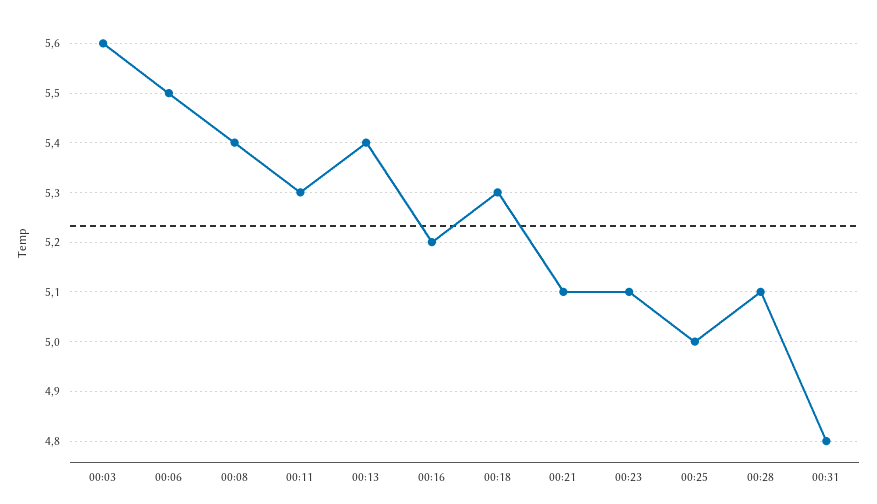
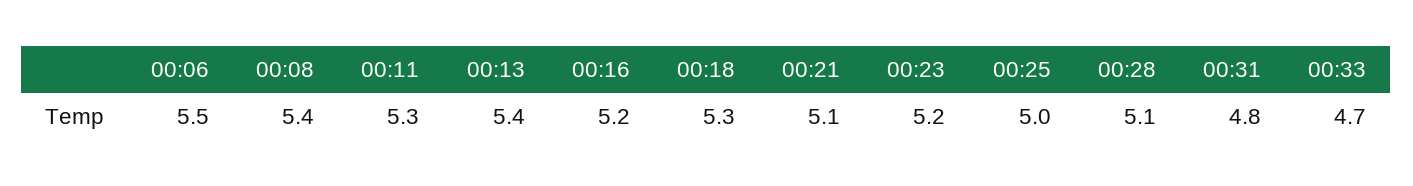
00:03: 5.6 -> none
00:23: 5.1 -> 5.2
00:33: none -> 4.7

